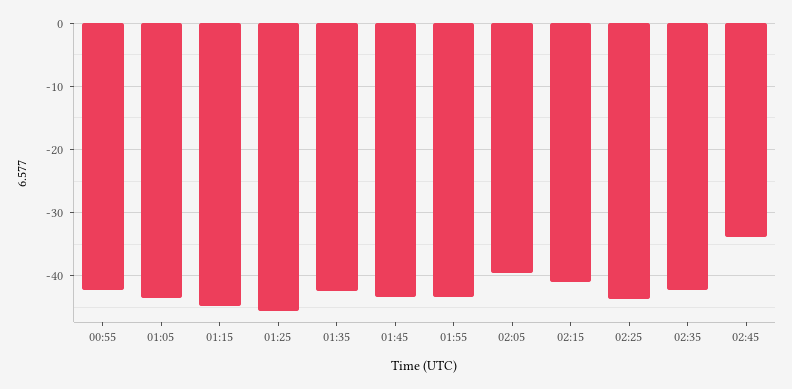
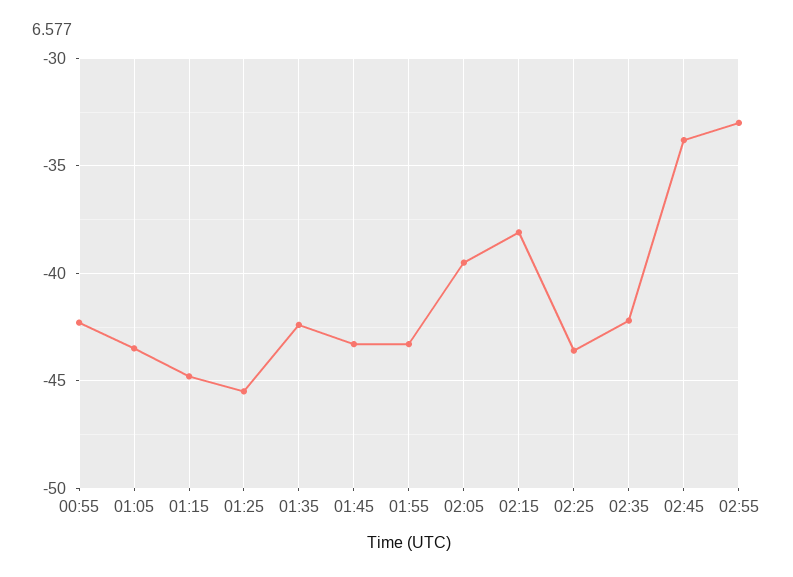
02:15: -41 -> -38
02:55: none -> -33

